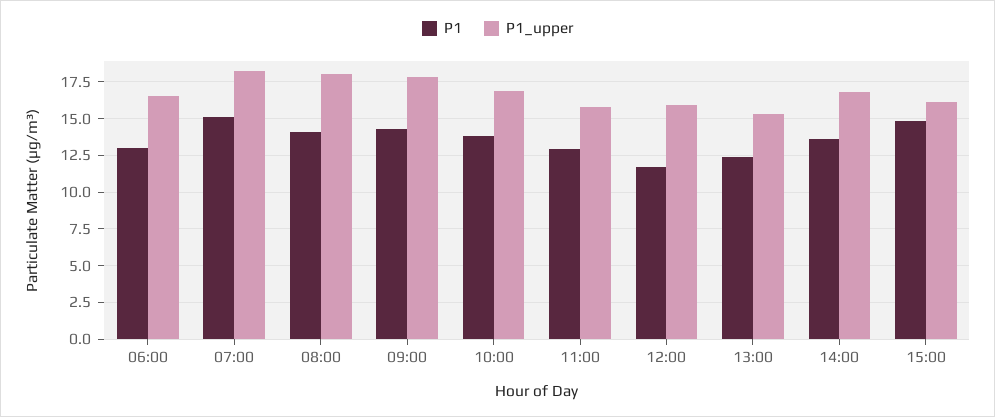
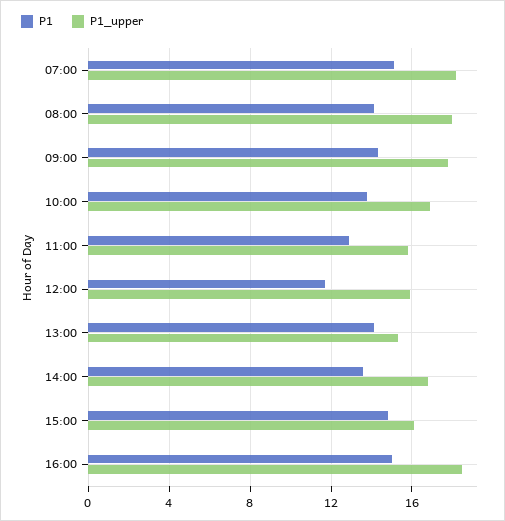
P1, 06:00: 13 -> none
P1_upper, 06:00: 16.5 -> none
P1, 13:00: 12.5 -> 14
P1, 16:00: none -> 15
P1_upper, 16:00: none -> 18.5

